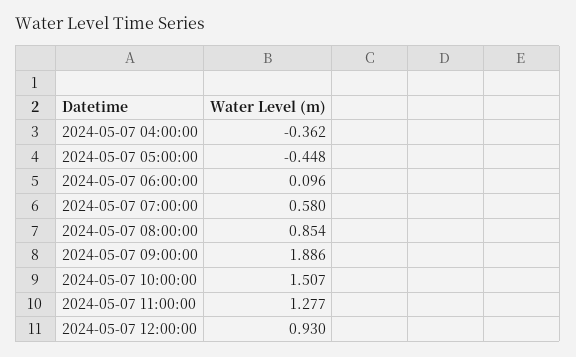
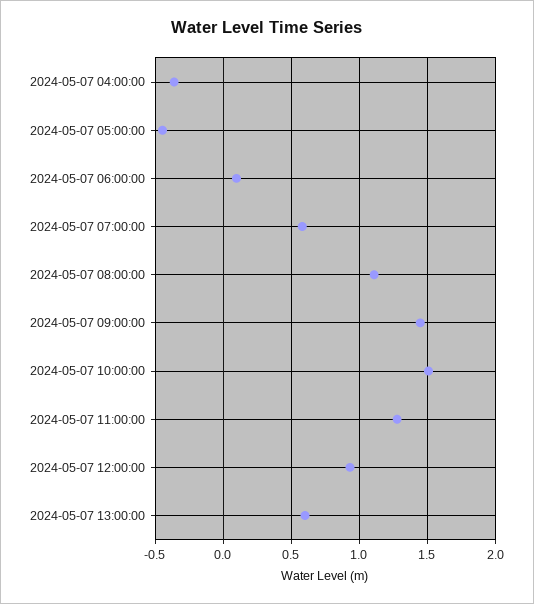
2024-05-07 08:00:00: 0.854 -> 1.1
2024-05-07 09:00:00: 1.886 -> 1.45
2024-05-07 13:00:00: none -> 0.6

